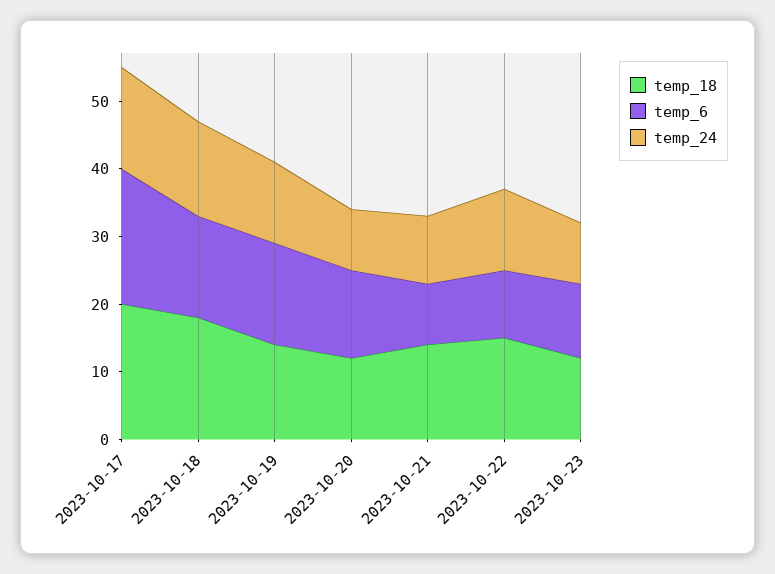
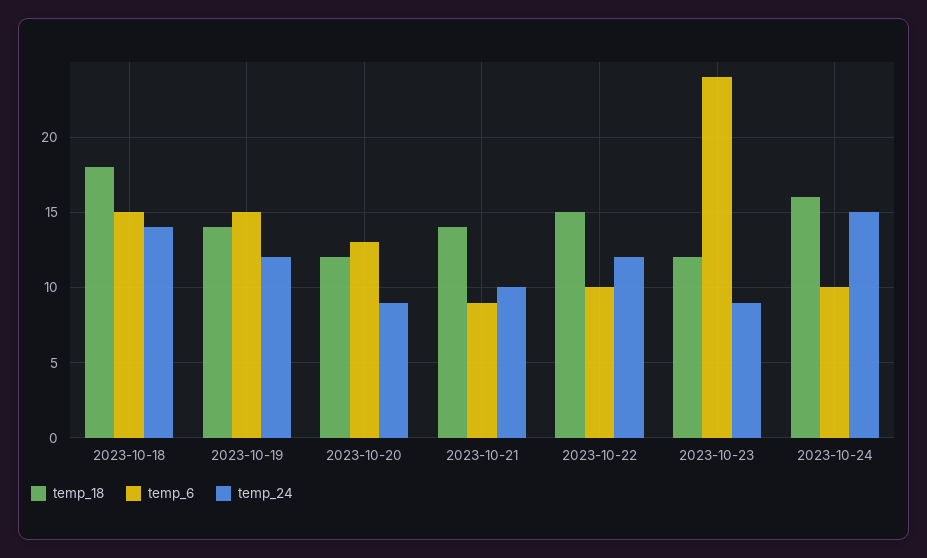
temp_18, 2023-10-17: 20 -> none
temp_6, 2023-10-17: 20 -> none
temp_24, 2023-10-17: 15 -> none
temp_6, 2023-10-23: 10 -> 24
temp_18, 2023-10-24: none -> 16
temp_6, 2023-10-24: none -> 10
temp_24, 2023-10-24: none -> 15

